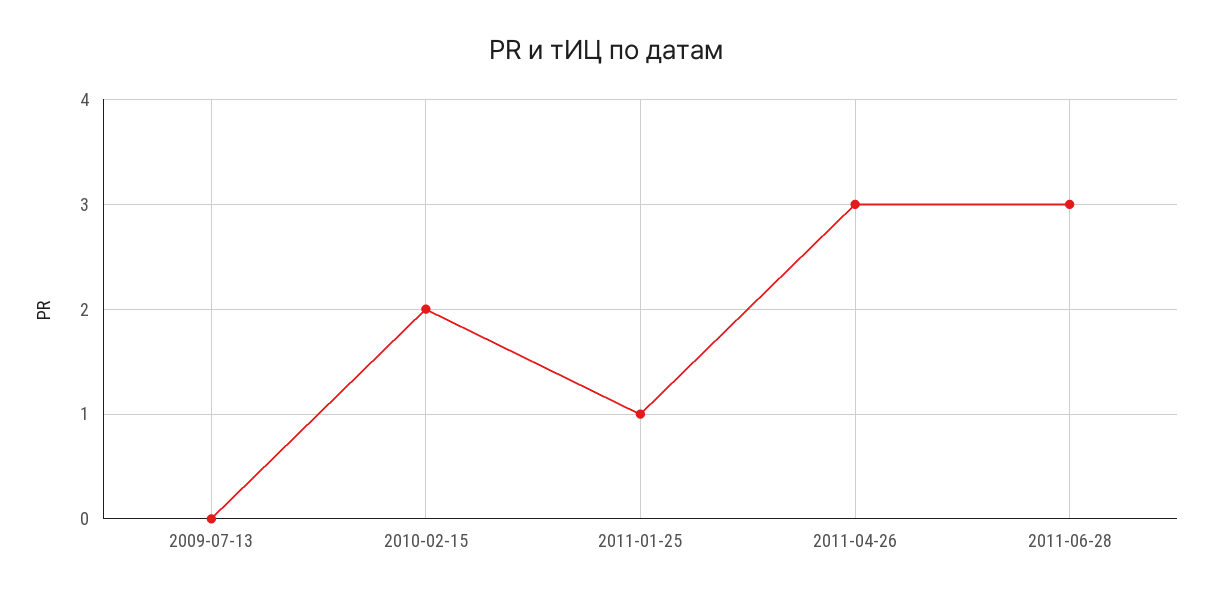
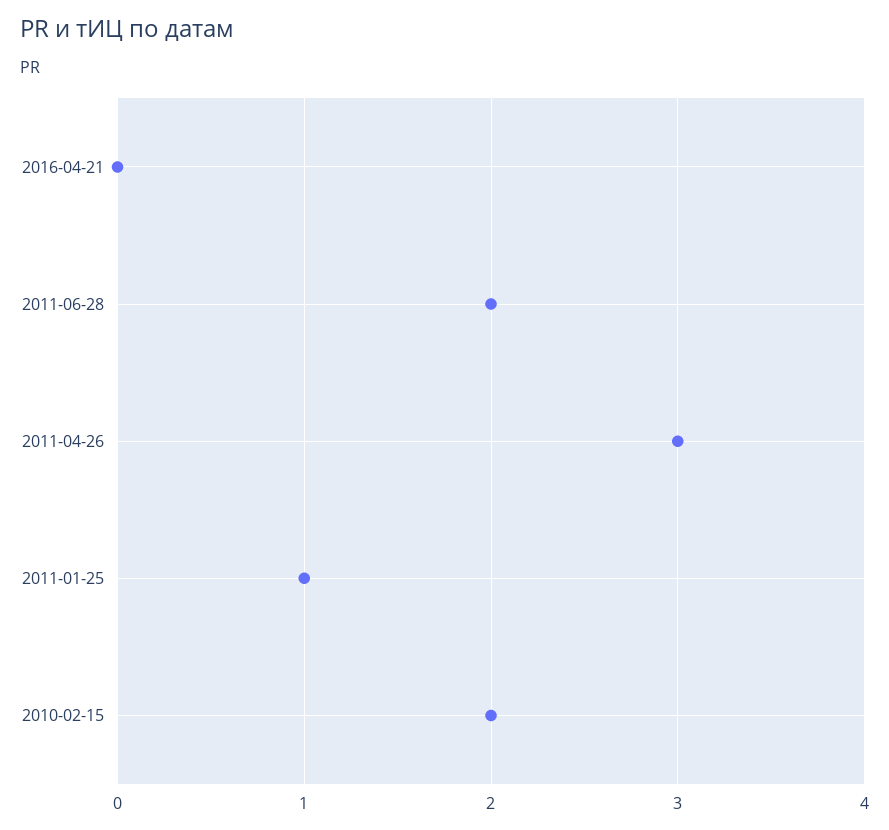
2009-07-13: 0 -> none
2011-06-28: 3 -> 2
2016-04-21: none -> 0

